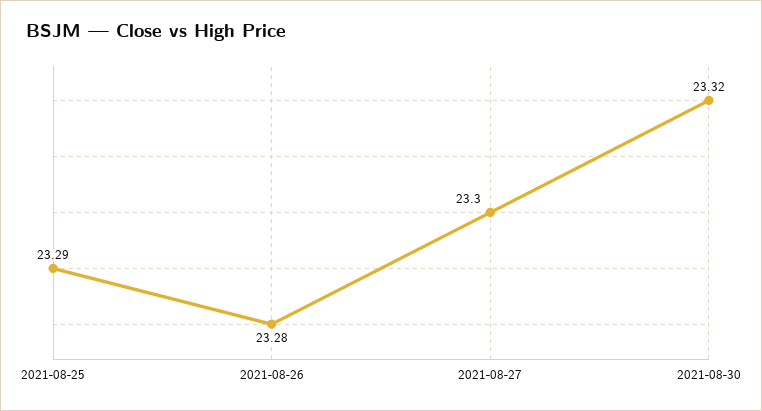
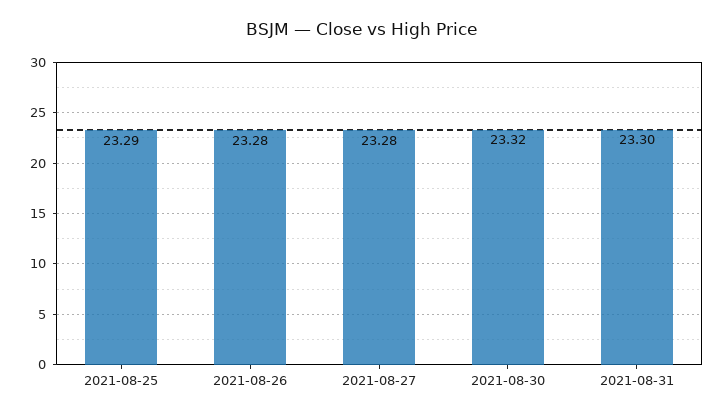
2021-08-27: 23.3 -> 23.28
2021-08-31: none -> 23.3

